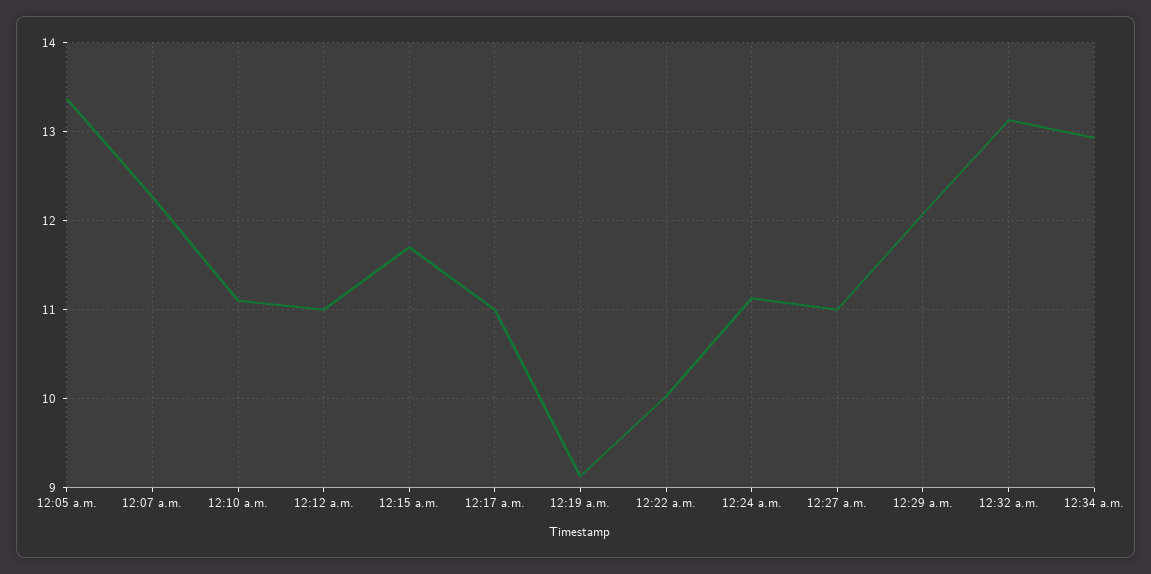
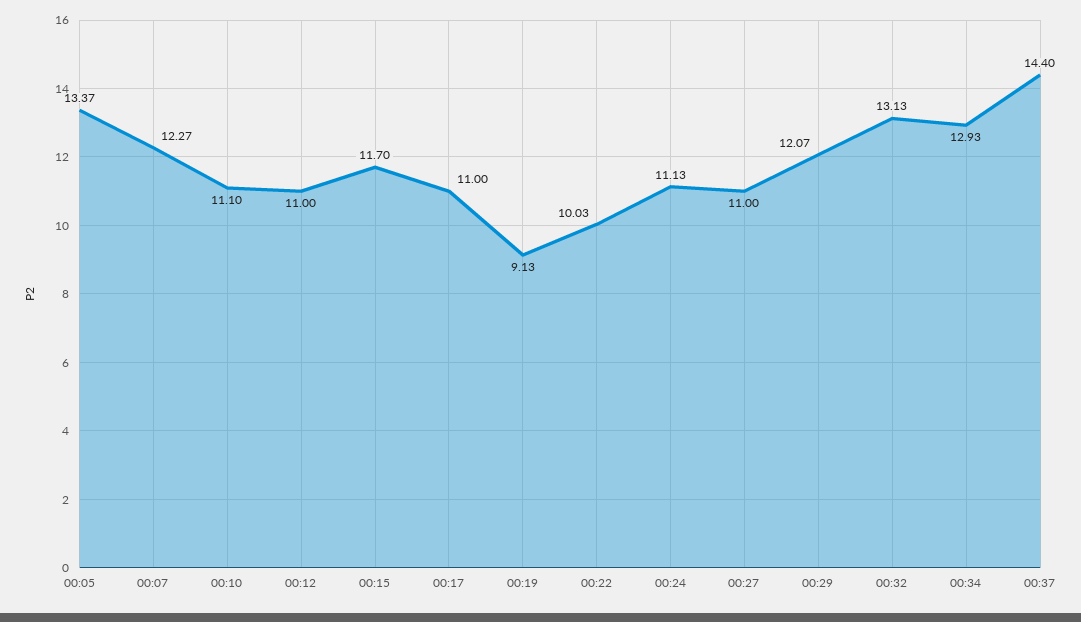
00:37: none -> 14.4

